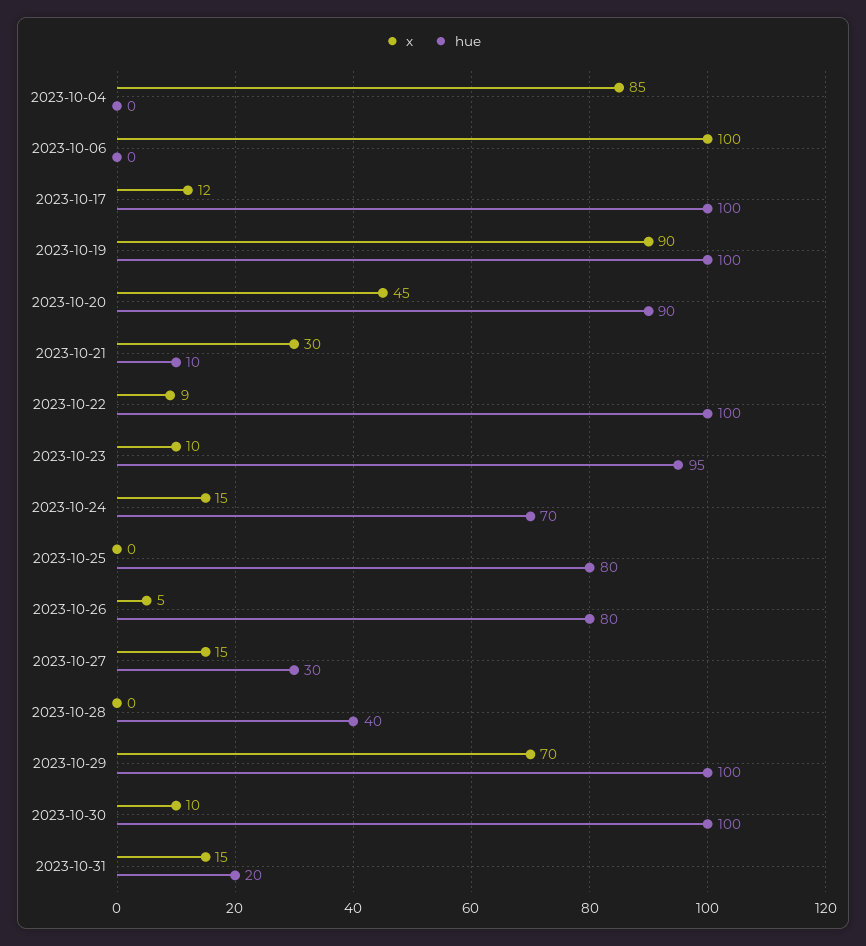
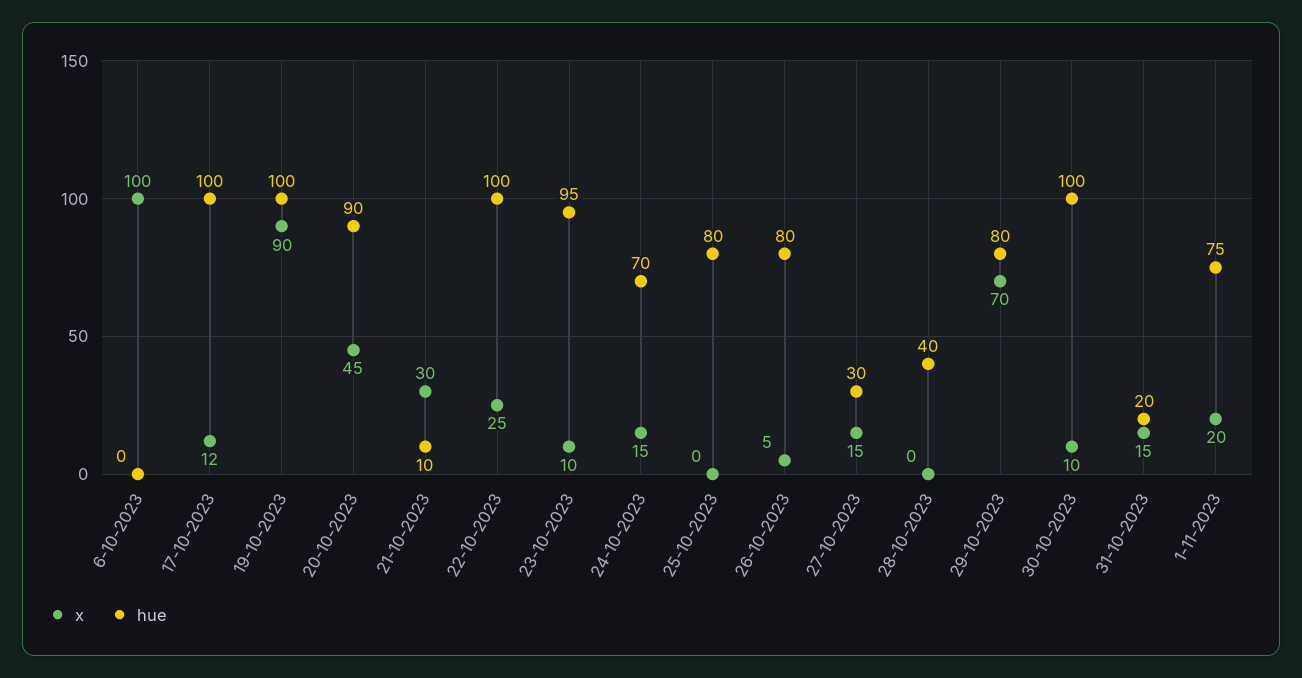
x, 2023-10-04: 85 -> none
hue, 2023-10-04: 0 -> none
x, 2023-10-22: 9 -> 25
hue, 2023-10-29: 100 -> 80
x, 1-11-2023: none -> 20
hue, 1-11-2023: none -> 75

